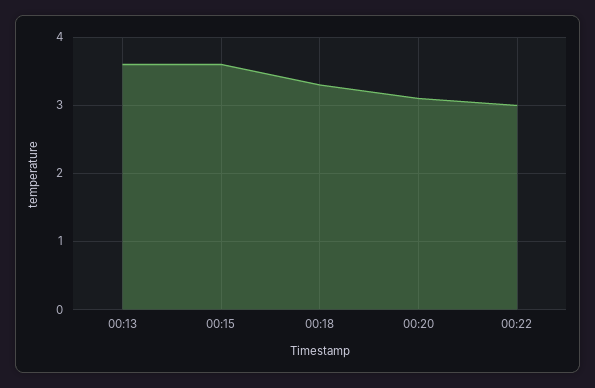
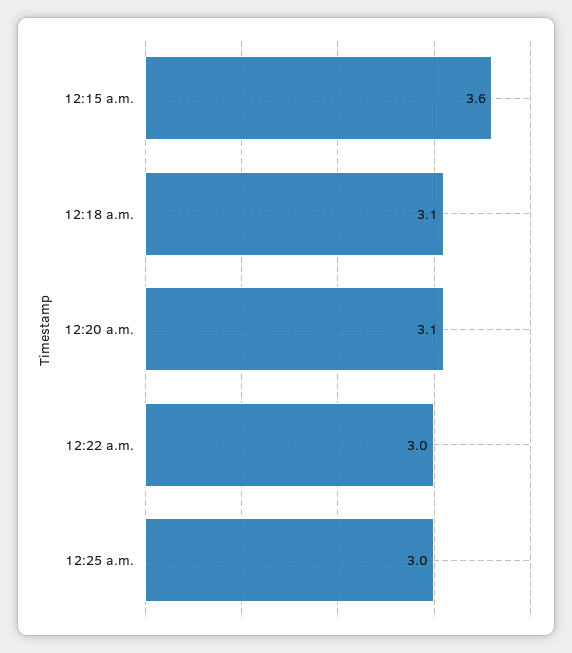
00:13: 3.6 -> none
00:18: 3.3 -> 3.1
12:25 a.m.: none -> 3

